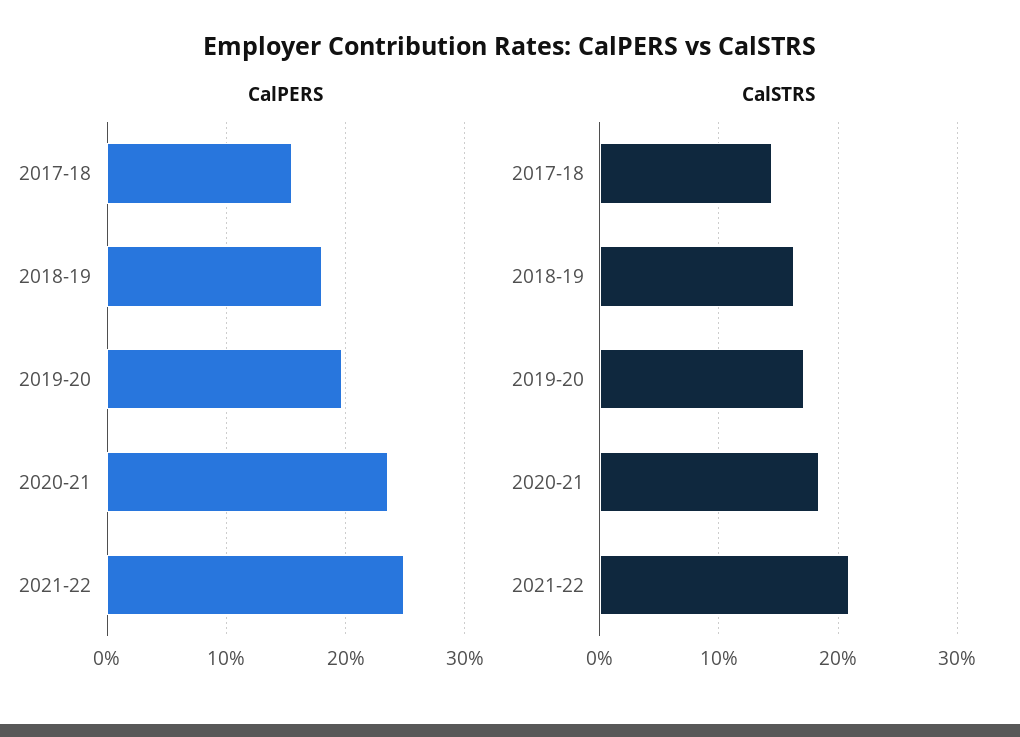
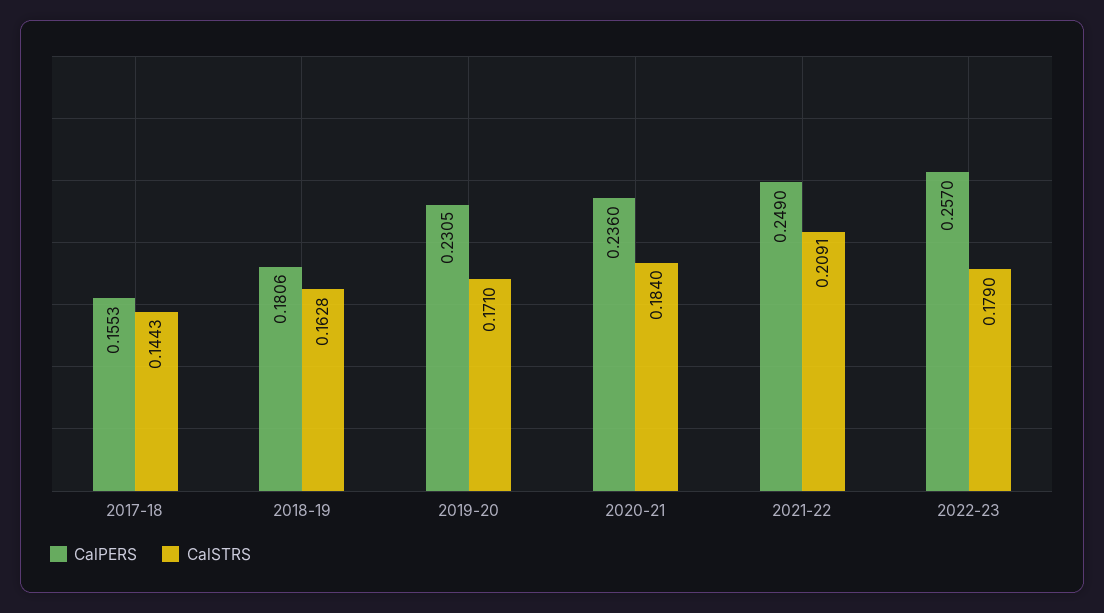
CalPERS, 2019-20: 0.2 -> 0.2305
CalPERS, 2022-23: none -> 0.257
CalSTRS, 2022-23: none -> 0.179

